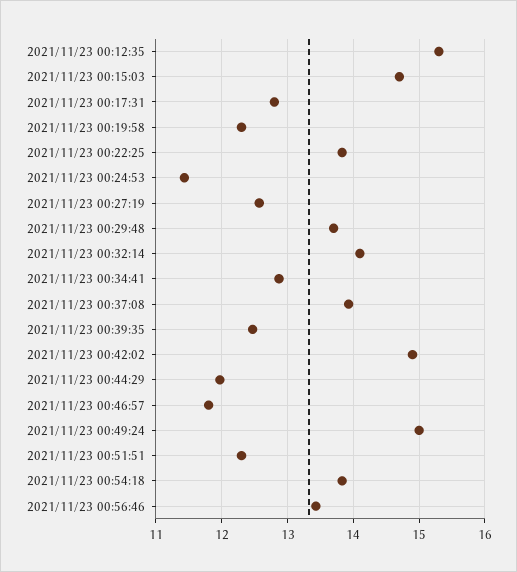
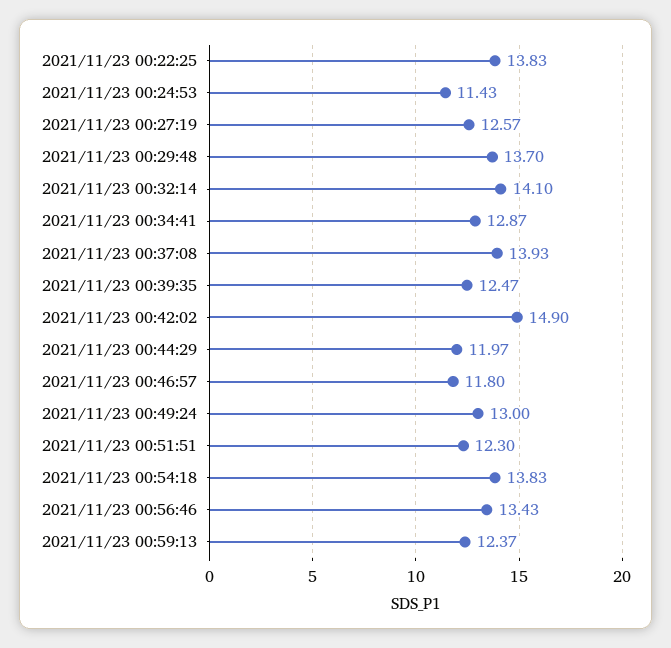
2021/11/23 00:12:35: 15.3 -> none
2021/11/23 00:15:03: 14.7 -> none
2021/11/23 00:17:31: 12.8 -> none
2021/11/23 00:19:58: 12.3 -> none
2021/11/23 00:49:24: 15 -> 13
2021/11/23 00:59:13: none -> 12.37

